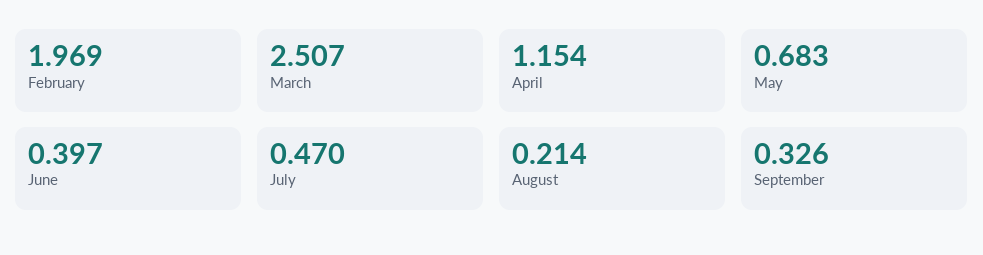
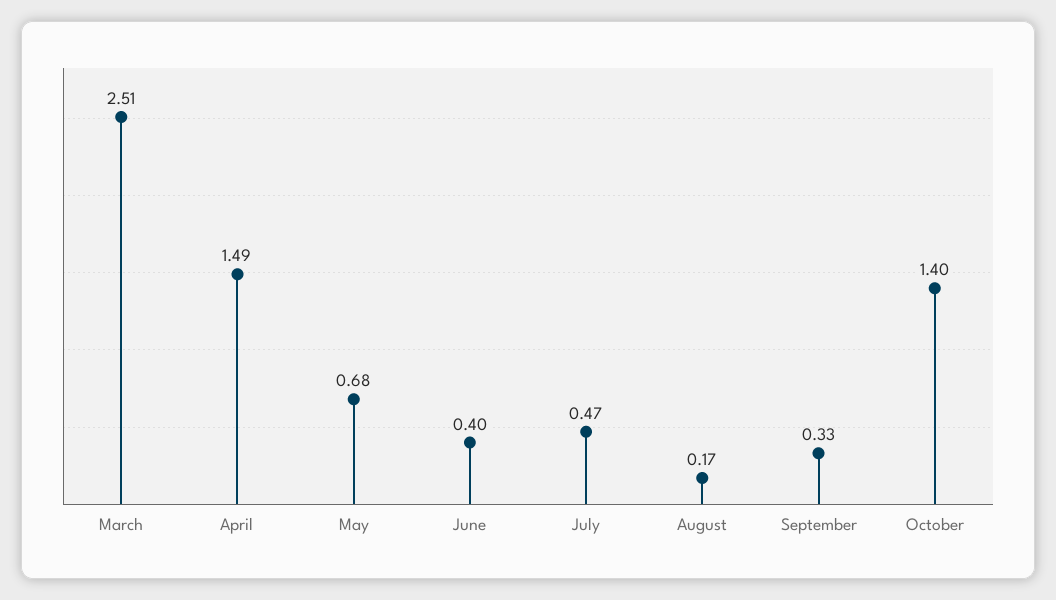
February: 1.969 -> none
April: 1.154 -> 1.49
August: 0.214 -> 0.17
October: none -> 1.4

